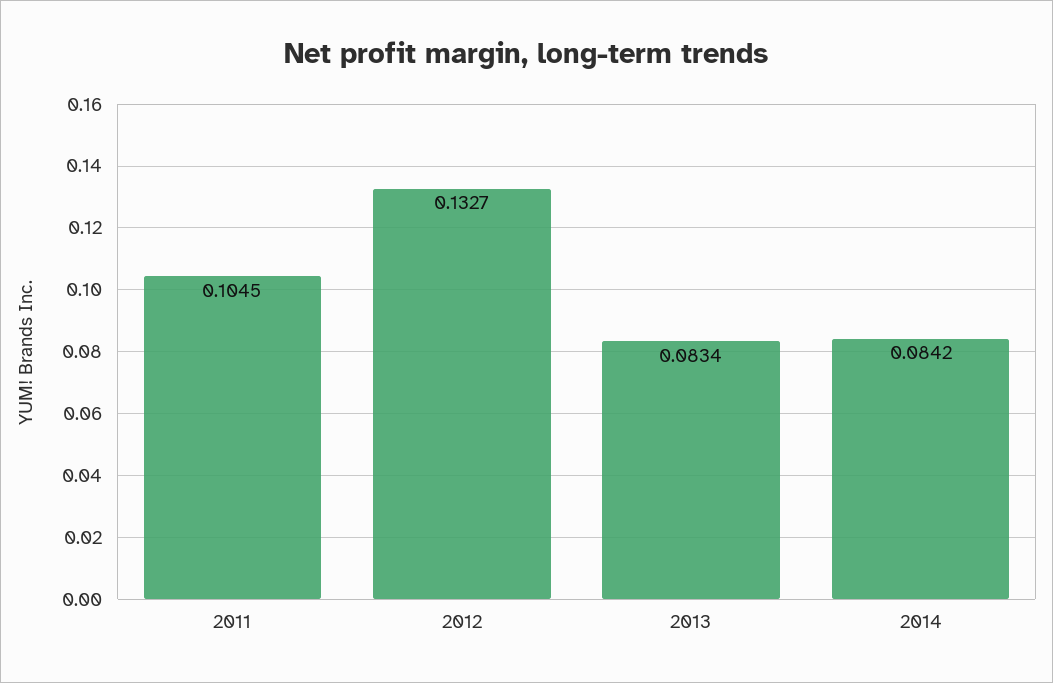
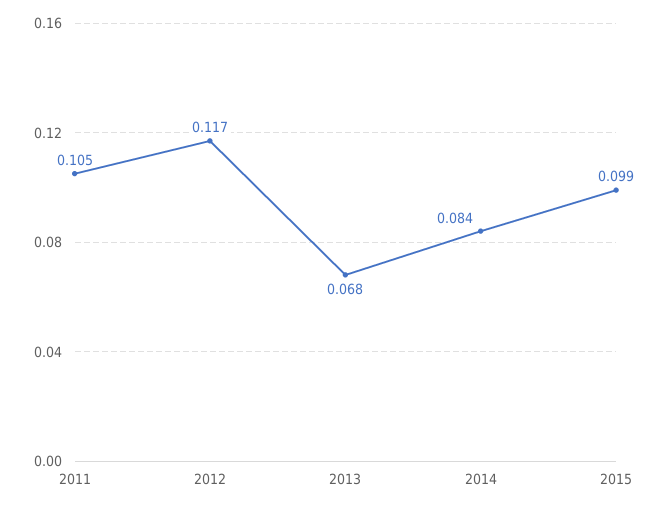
2012: 0.1327 -> 0.117
2013: 0.0834 -> 0.068
2015: none -> 0.099

